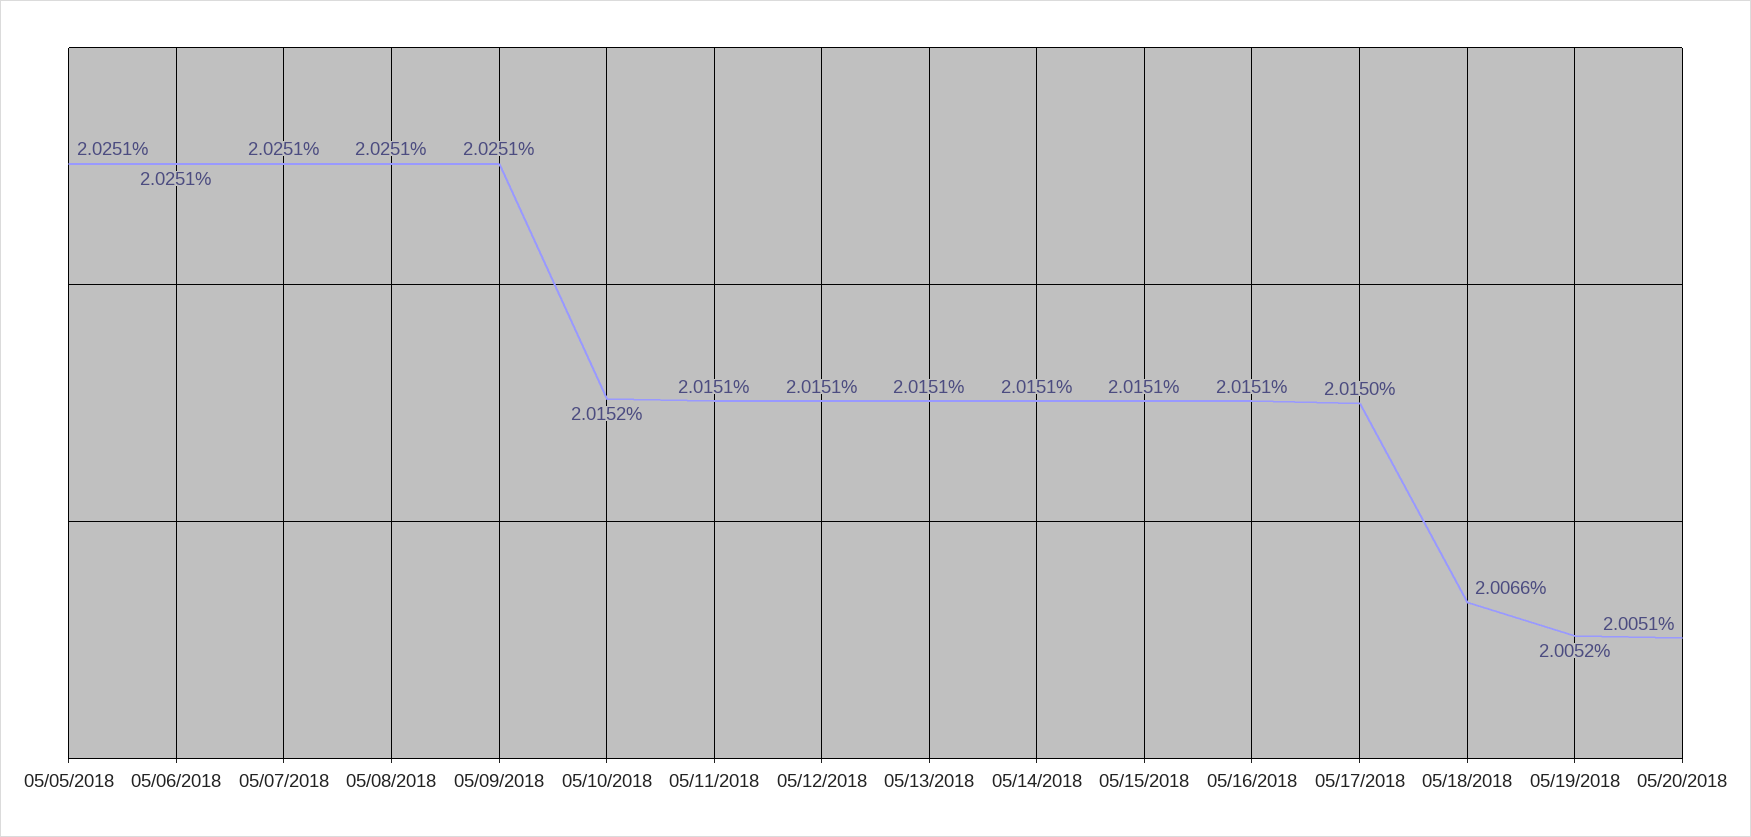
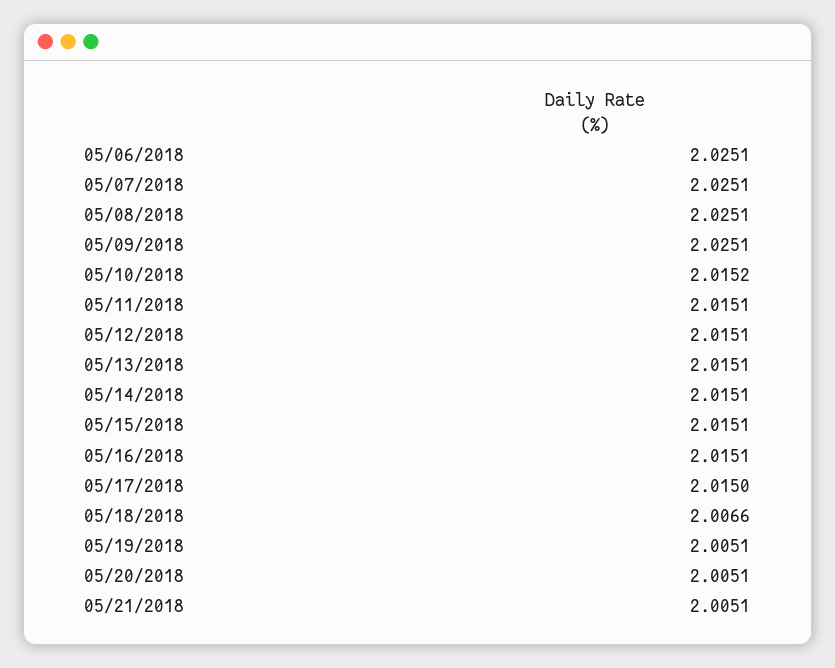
05/05/2018: 2.0251 -> none
05/19/2018: 2.0052 -> 2.0051
05/21/2018: none -> 2.0051

